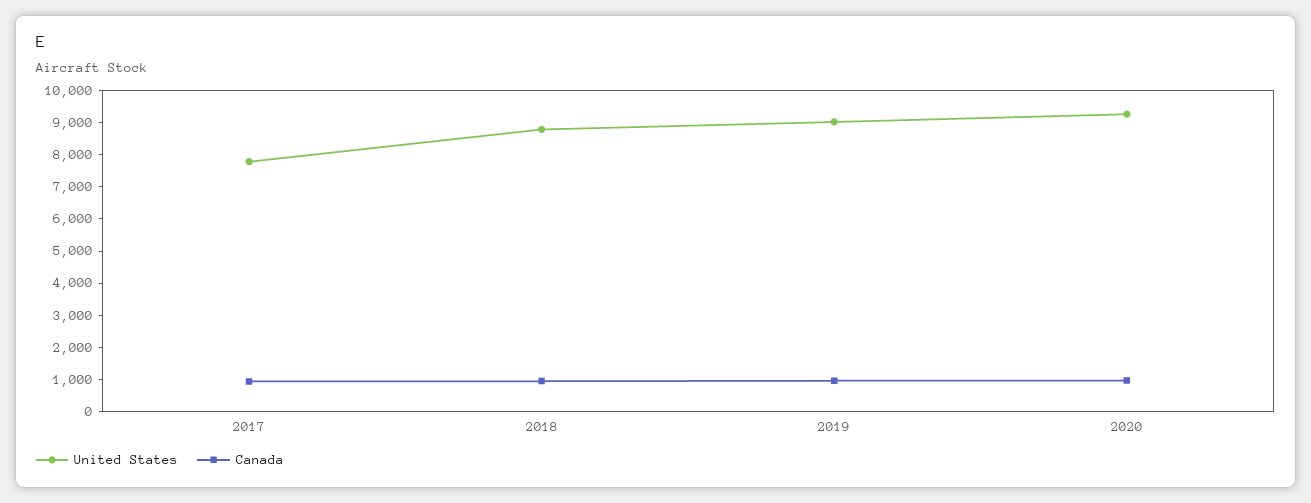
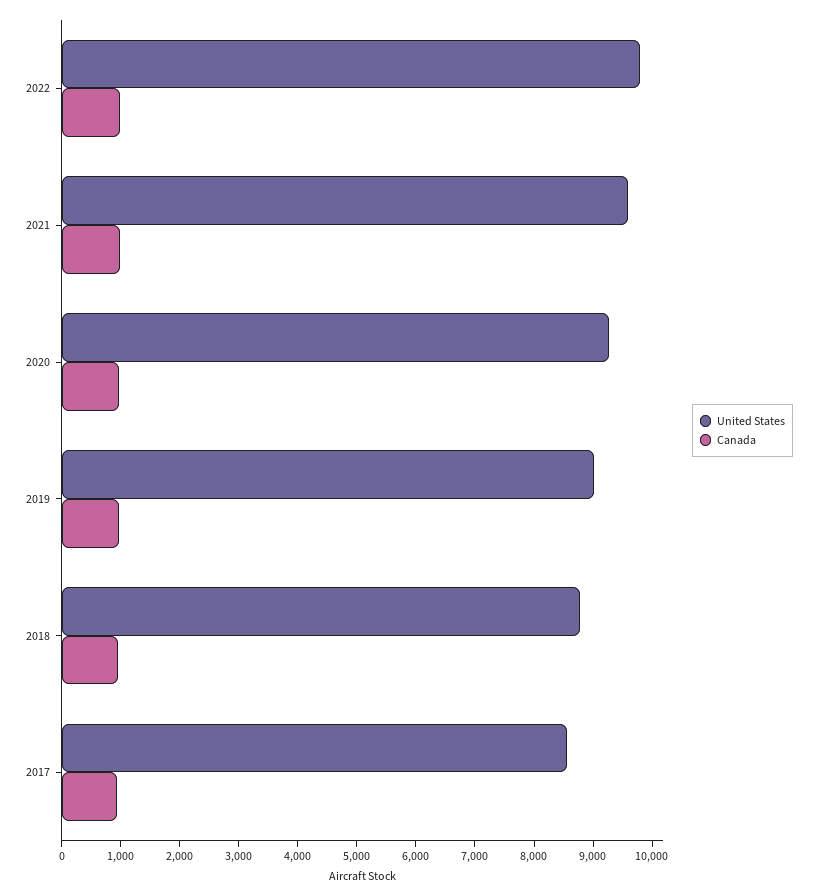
United States, 2017: 7750 -> 8600
United States, 2022: none -> 9800
Canada, 2022: none -> 1000
United States, 2021: none -> 9600
Canada, 2021: none -> 1000

